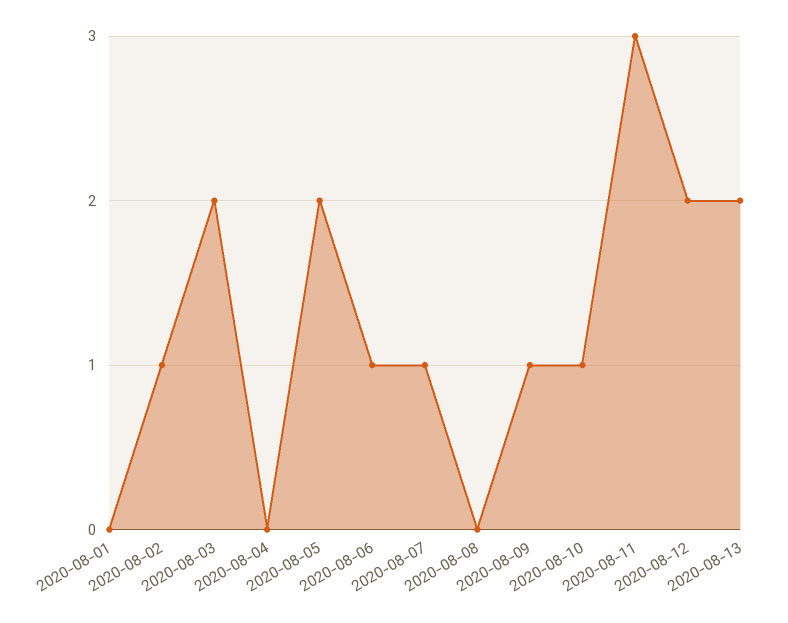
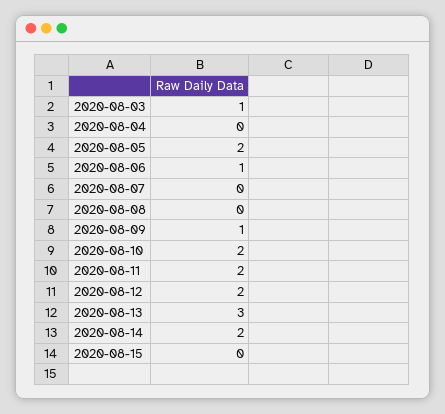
2020-08-01: 0 -> none
2020-08-02: 1 -> none
2020-08-03: 2 -> 1
2020-08-07: 1 -> 0
2020-08-10: 1 -> 2
2020-08-11: 3 -> 2
2020-08-13: 2 -> 3
2020-08-14: none -> 2
2020-08-15: none -> 0

